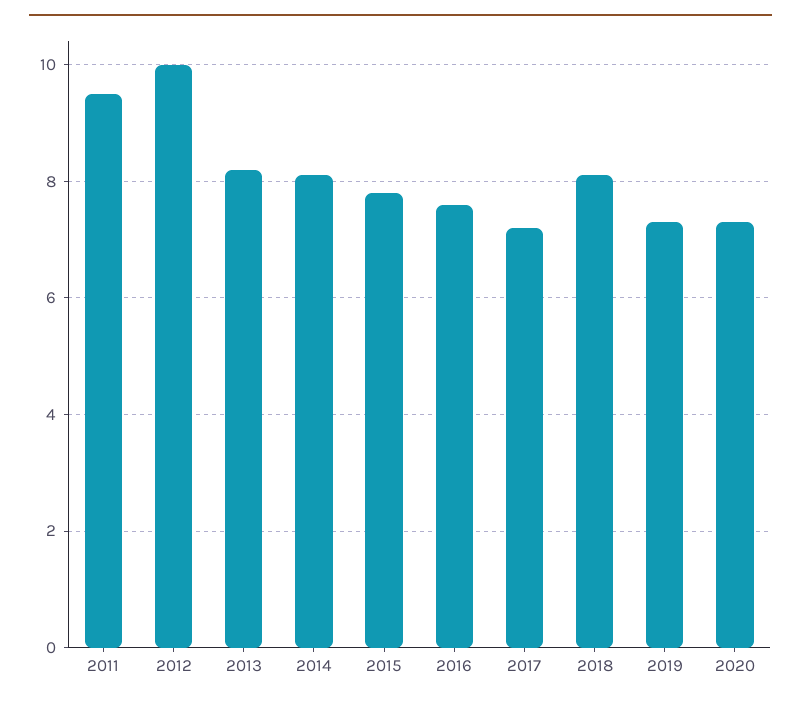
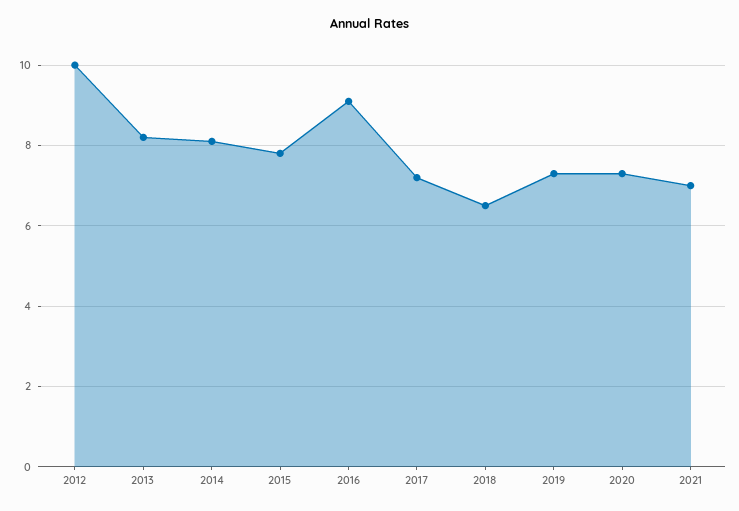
2011: 9.5 -> none
2016: 7.5 -> 9
2018: 8 -> 6.5
2021: none -> 7

